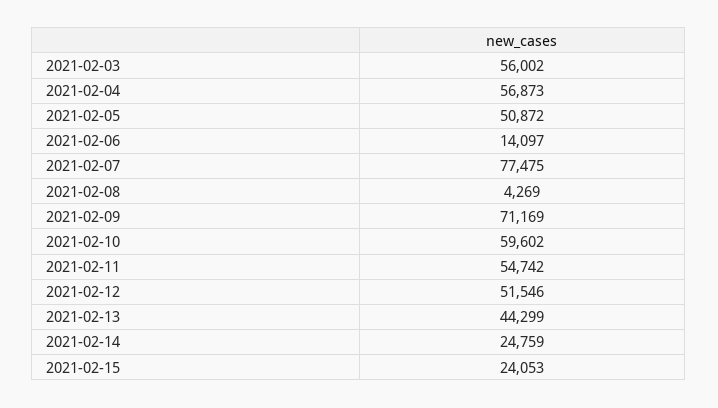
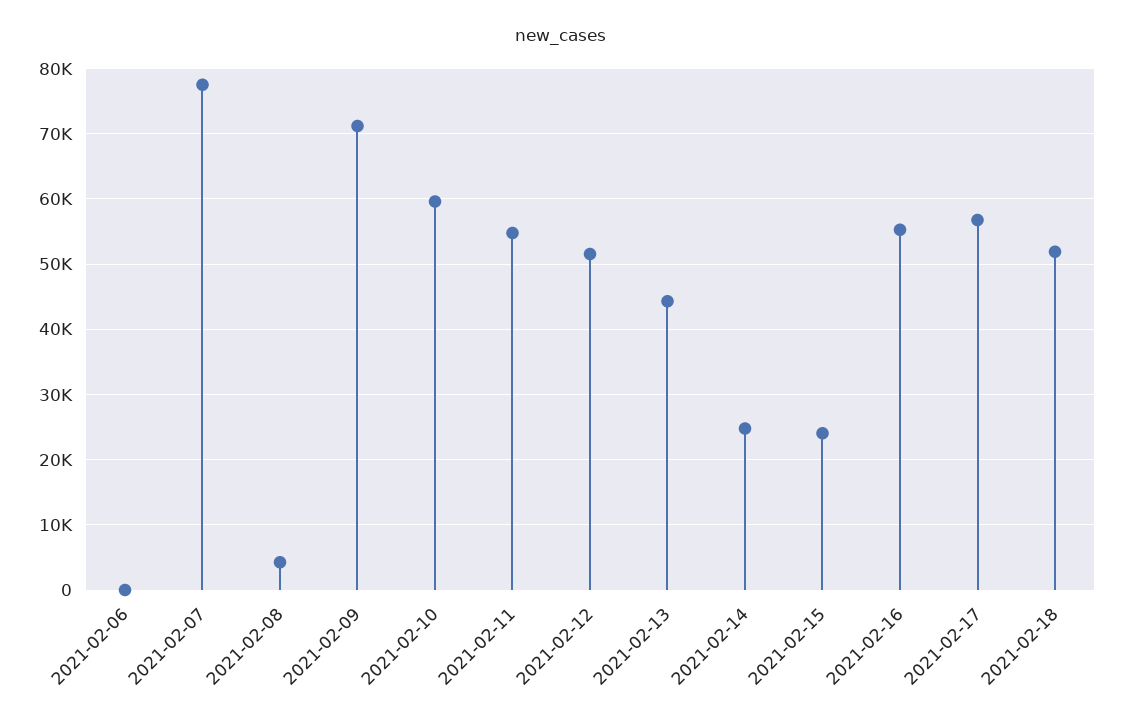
2021-02-03: 56002 -> none
2021-02-04: 56873 -> none
2021-02-05: 50872 -> none
2021-02-06: 14097 -> 0
2021-02-16: none -> 55000
2021-02-17: none -> 57000
2021-02-18: none -> 52000

